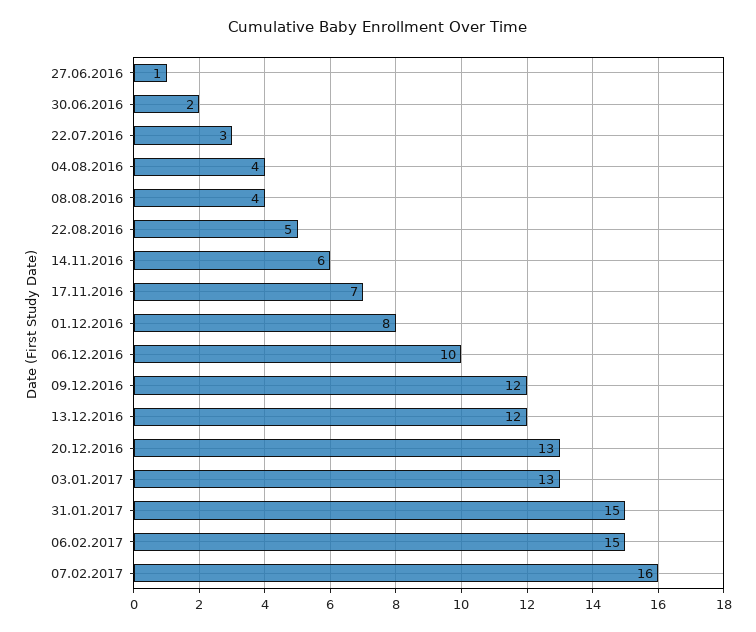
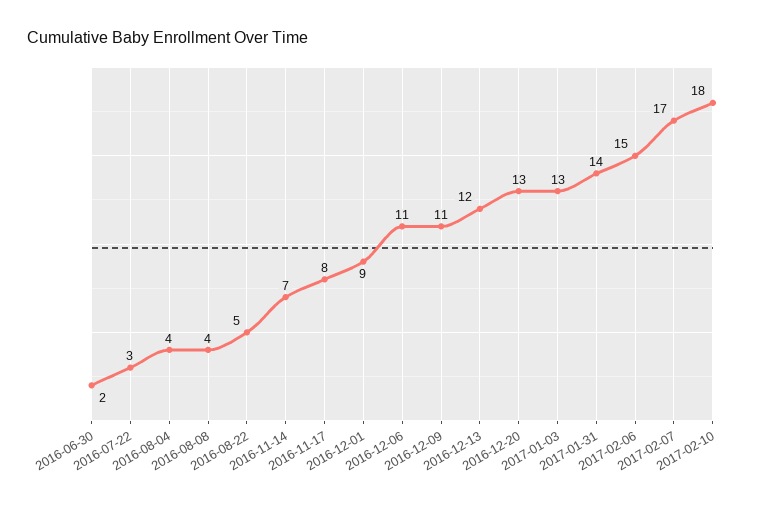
27.06.2016: 1 -> none
14.11.2016: 6 -> 7
17.11.2016: 7 -> 8
01.12.2016: 8 -> 9
06.12.2016: 10 -> 11
09.12.2016: 12 -> 11
31.01.2017: 15 -> 14
07.02.2017: 16 -> 17
2017-02-10: none -> 18

